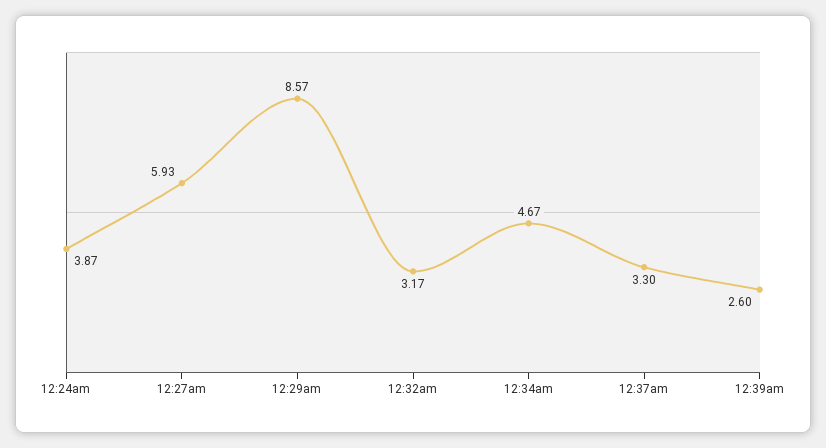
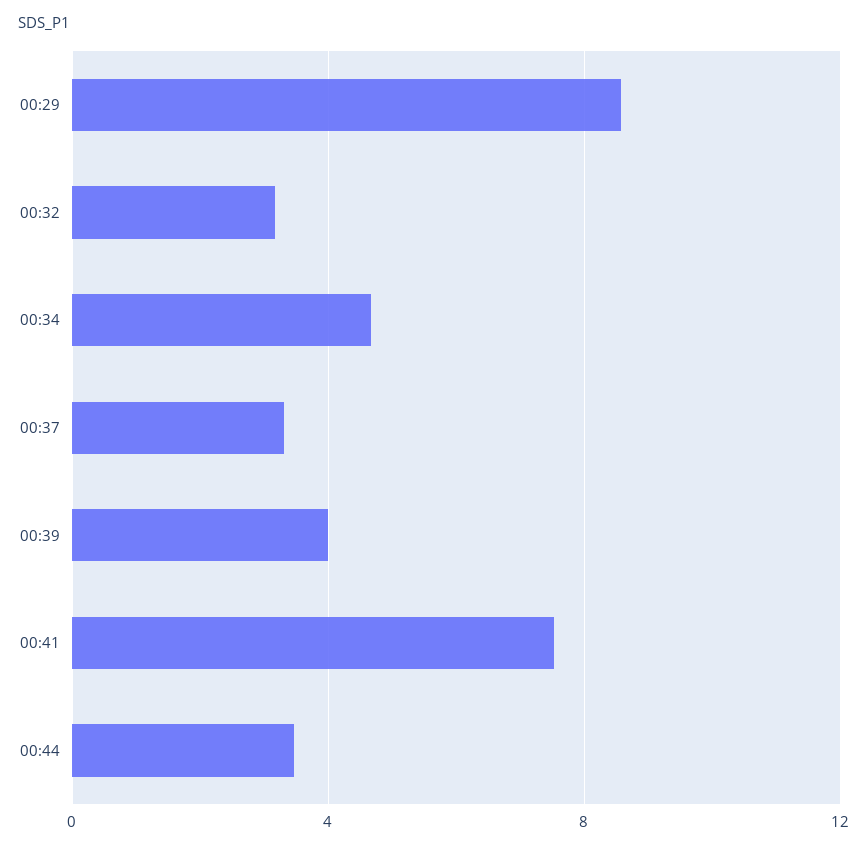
12:24am: 3.87 -> none
12:27am: 5.93 -> none
12:39am: 2.6 -> 4
00:41: none -> 7.5
00:44: none -> 3.5

